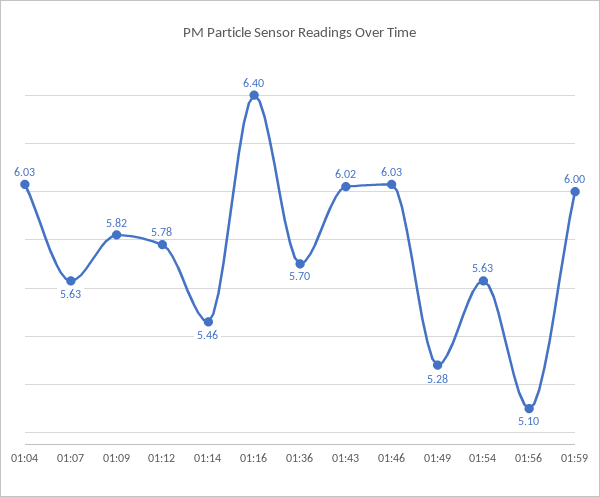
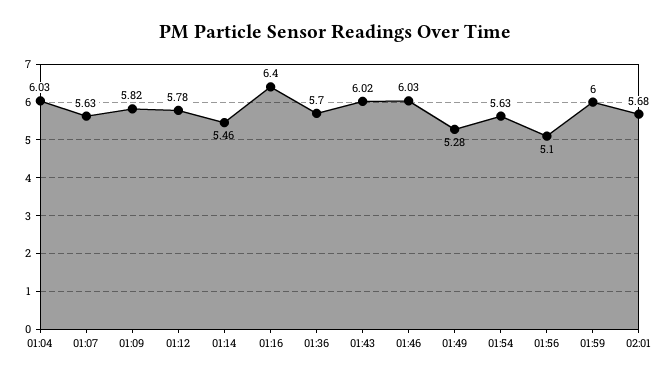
02:01: none -> 5.68

